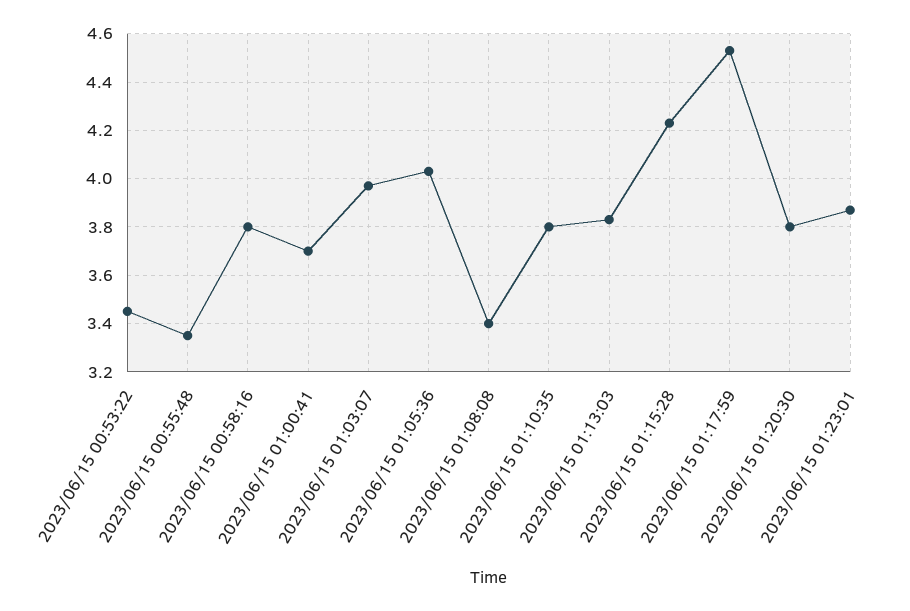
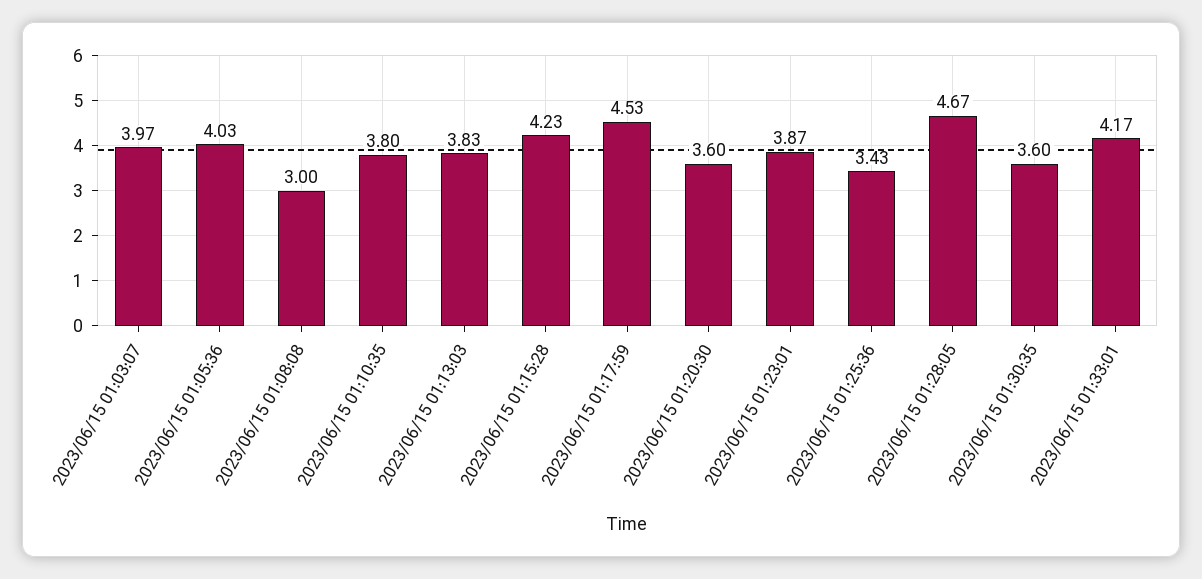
2023/06/15 00:53:22: 3.45 -> none
2023/06/15 00:55:48: 3.35 -> none
2023/06/15 00:58:16: 3.8 -> none
2023/06/15 01:00:41: 3.7 -> none
2023/06/15 01:08:08: 3.4 -> 3
2023/06/15 01:20:30: 3.8 -> 3.6
2023/06/15 01:25:36: none -> 3.43
2023/06/15 01:28:05: none -> 4.67
2023/06/15 01:30:35: none -> 3.6
2023/06/15 01:33:01: none -> 4.17

